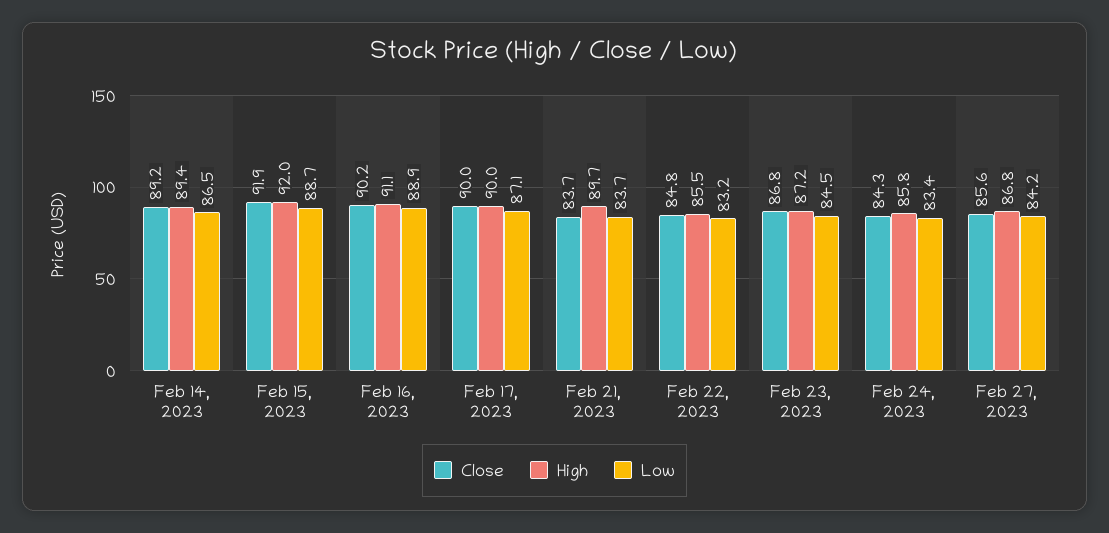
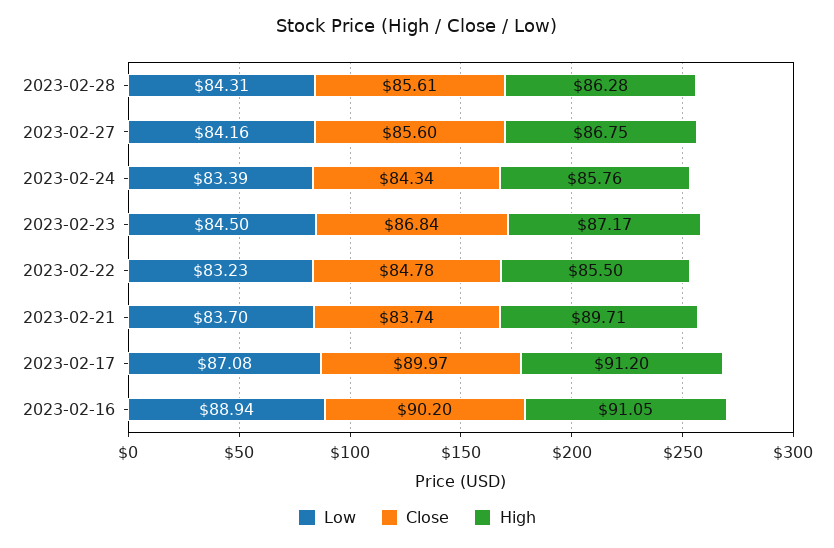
Close, Feb 14, 2023: 89.2 -> none
High, Feb 14, 2023: 89.4 -> none
Low, Feb 14, 2023: 86.5 -> none
Close, Feb 15, 2023: 91.9 -> none
High, Feb 15, 2023: 92 -> none
Low, Feb 15, 2023: 88.7 -> none
High, Feb 17, 2023: 90 -> 91.2
Low, 2023-02-28: none -> 84.31
Close, 2023-02-28: none -> 85.61
High, 2023-02-28: none -> 86.28

